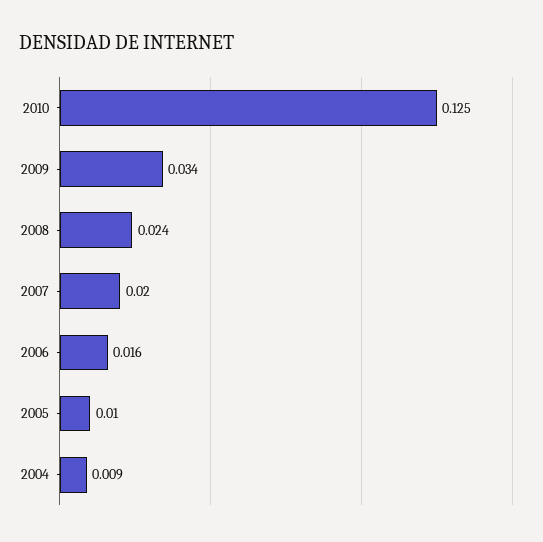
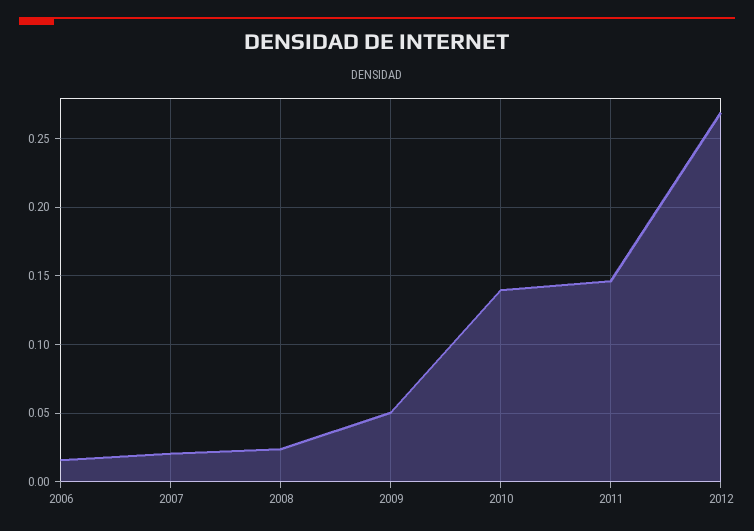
2010: 0.125 -> 0.14
2009: 0.034 -> 0.05
2005: 0.01 -> none
2004: 0.009 -> none
2011: none -> 0.145
2012: none -> 0.27

